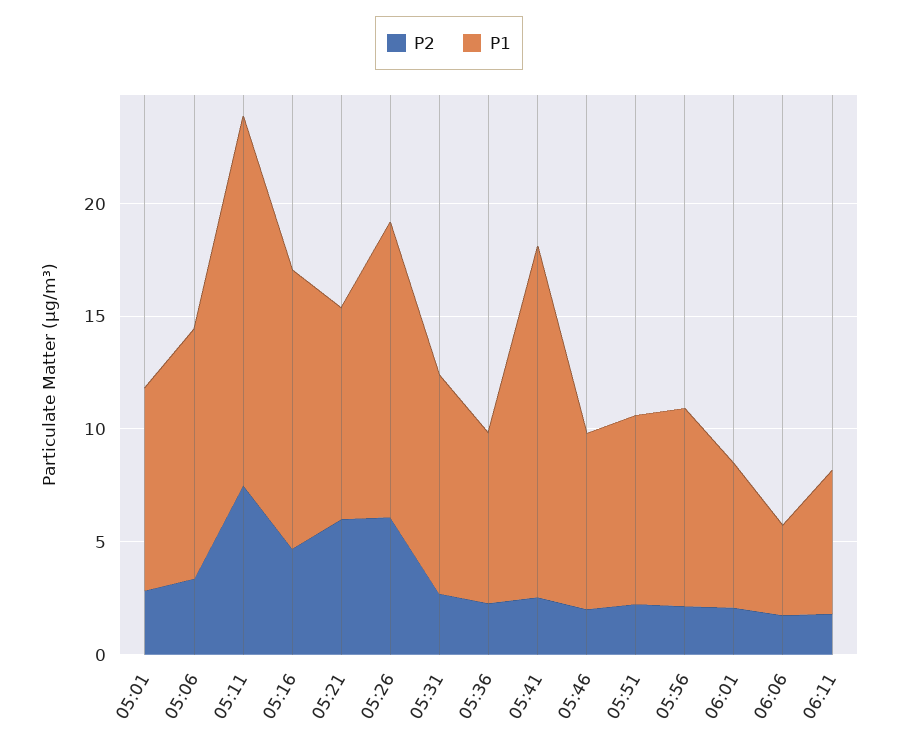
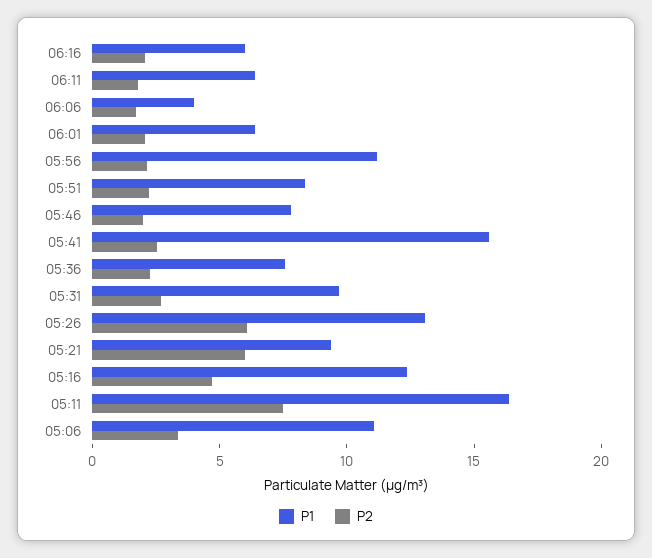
P2, 05:01: 3 -> none
P1, 05:01: 9 -> none
P1, 05:56: 9 -> 11
P1, 06:16: none -> 6
P2, 06:16: none -> 2

